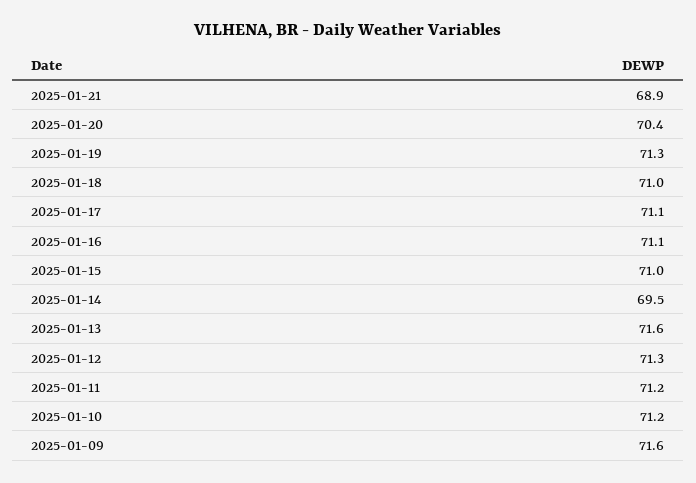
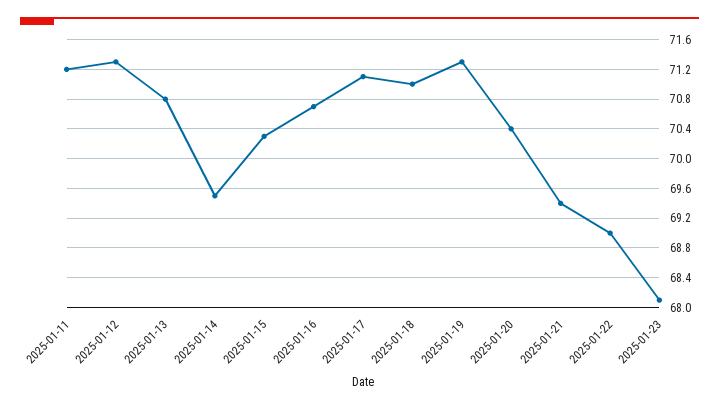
2025-01-21: 68.9 -> 69.4
2025-01-16: 71.1 -> 70.7
2025-01-15: 71 -> 70.3
2025-01-13: 71.6 -> 70.8
2025-01-10: 71.2 -> none
2025-01-09: 71.6 -> none
2025-01-22: none -> 69
2025-01-23: none -> 68.1

